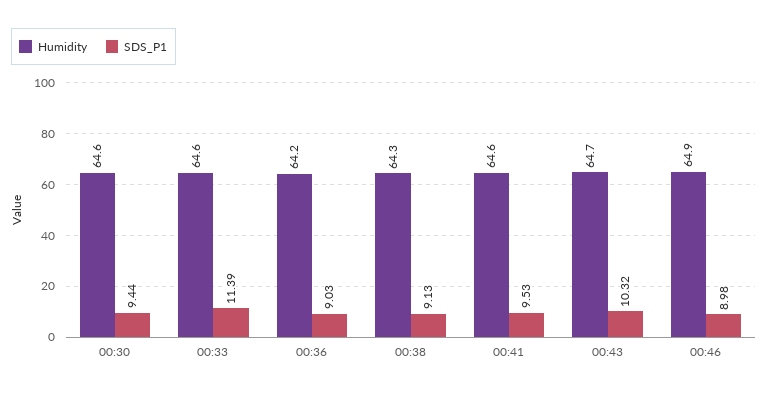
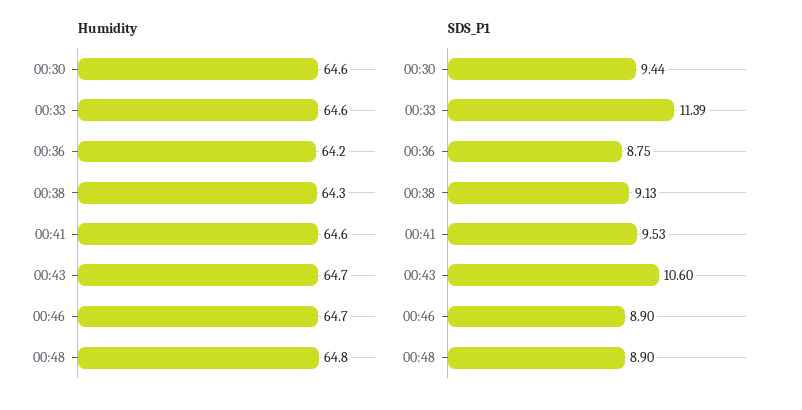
SDS_P1, 00:36: 9.03 -> 8.75
SDS_P1, 00:43: 10.32 -> 10.6
Humidity, 00:46: 64.9 -> 64.7
SDS_P1, 00:46: 8.98 -> 8.9
Humidity, 00:48: none -> 64.8
SDS_P1, 00:48: none -> 8.9

